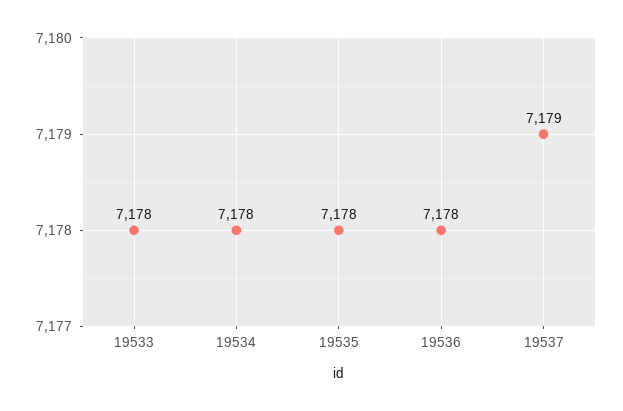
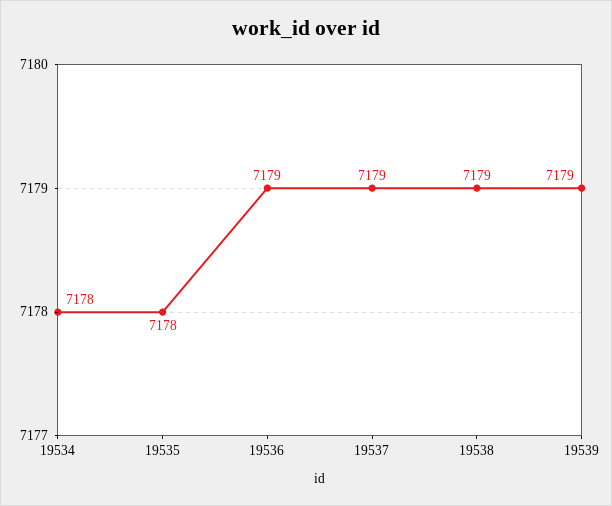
19533: 7178 -> none
19536: 7178 -> 7179
19538: none -> 7179
19539: none -> 7179

